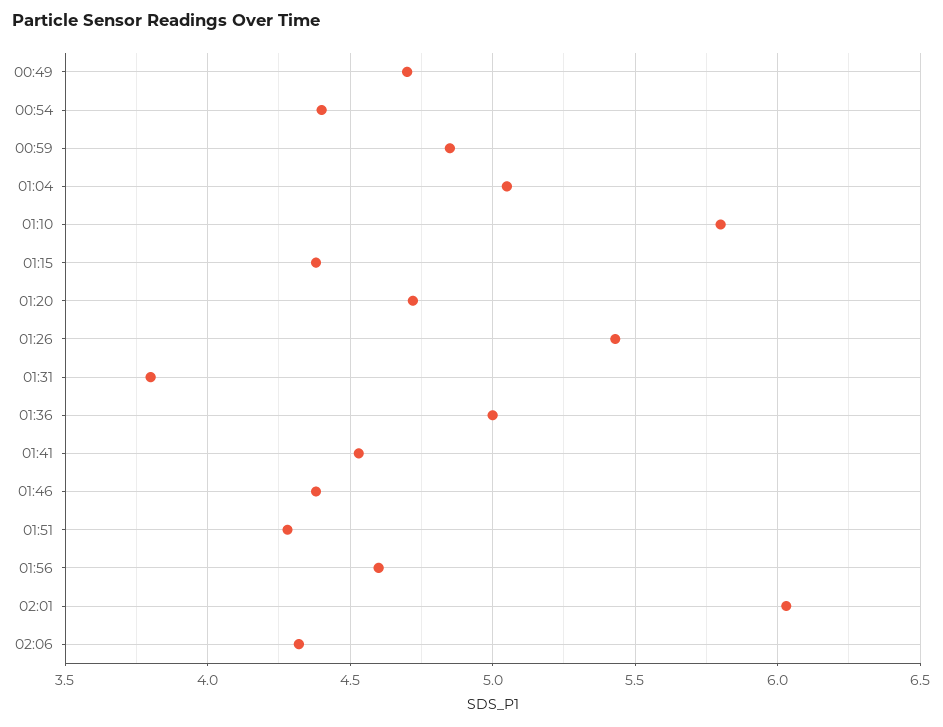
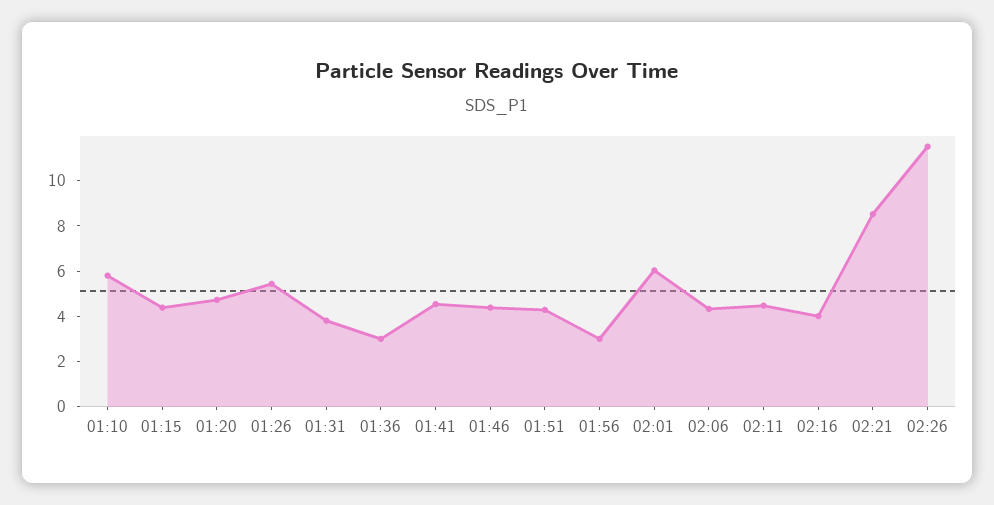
00:49: 4.7 -> none
00:54: 4.4 -> none
00:59: 4.85 -> none
01:04: 5.05 -> none
01:36: 5 -> 3
01:56: 4.6 -> 3
02:11: none -> 4.5
02:16: none -> 4
02:21: none -> 8.5
02:26: none -> 11.5

